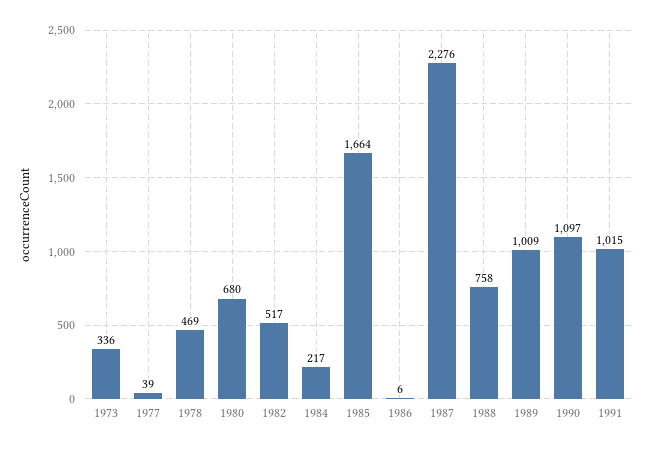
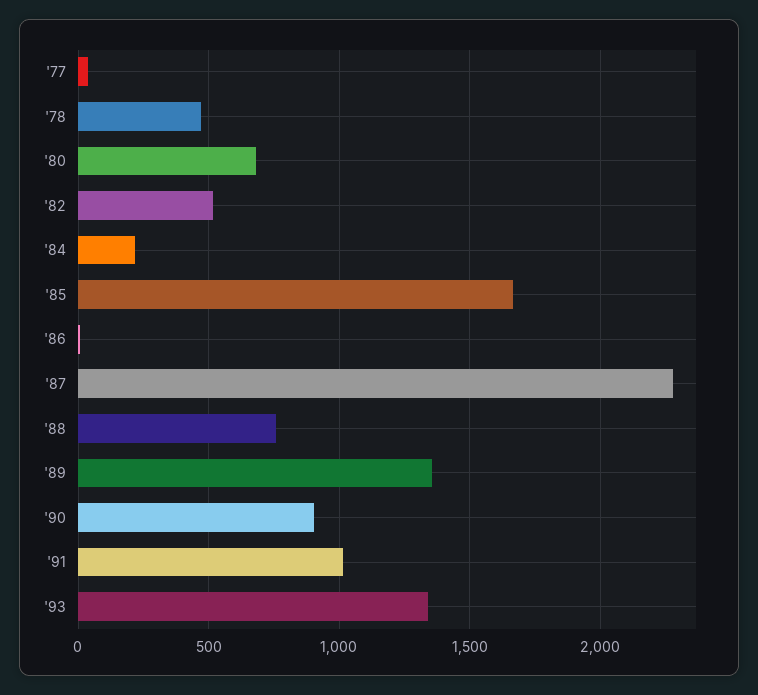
1973: 336 -> none
1989: 1009 -> 1350
1990: 1097 -> 900
'93: none -> 1350

